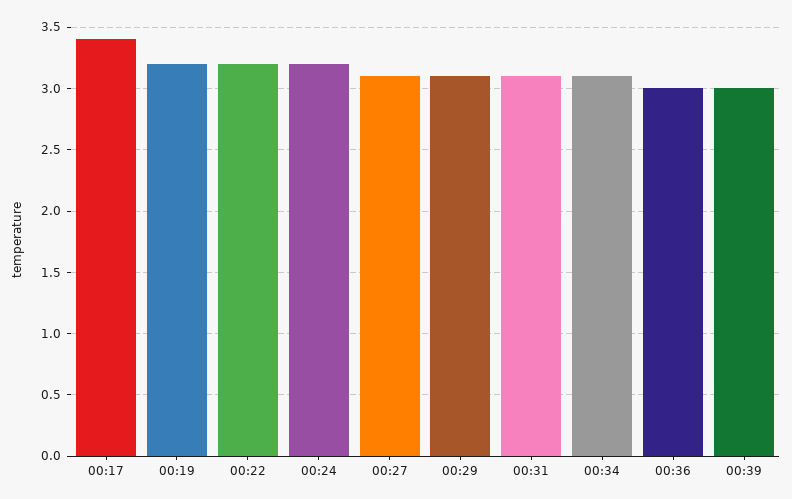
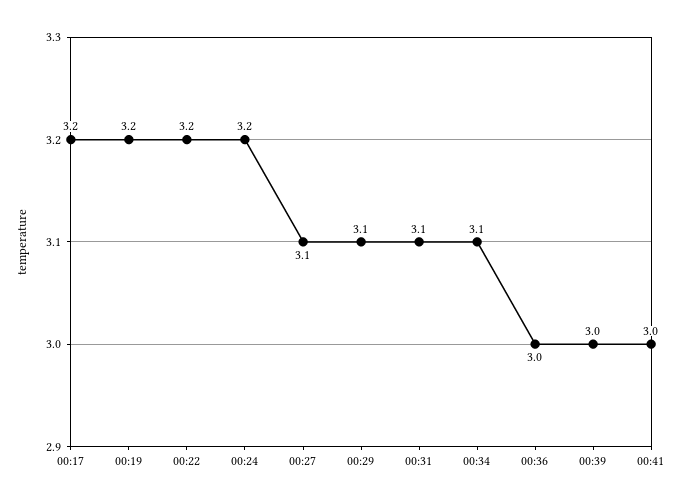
00:17: 3.4 -> 3.2
00:41: none -> 3

